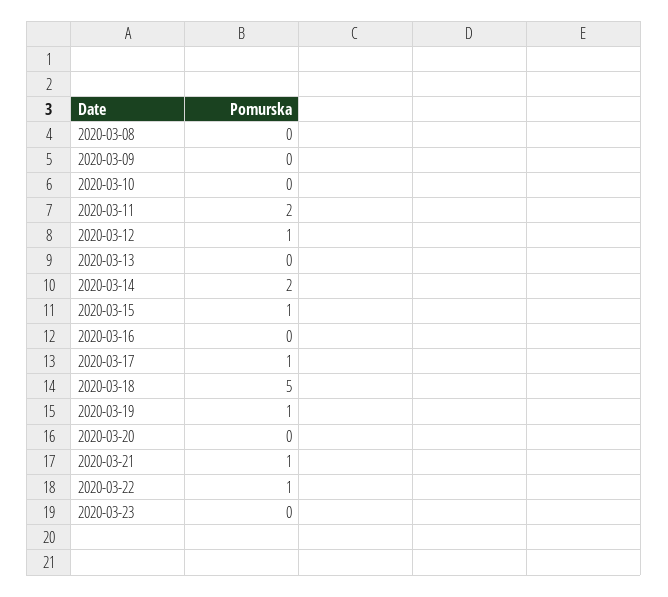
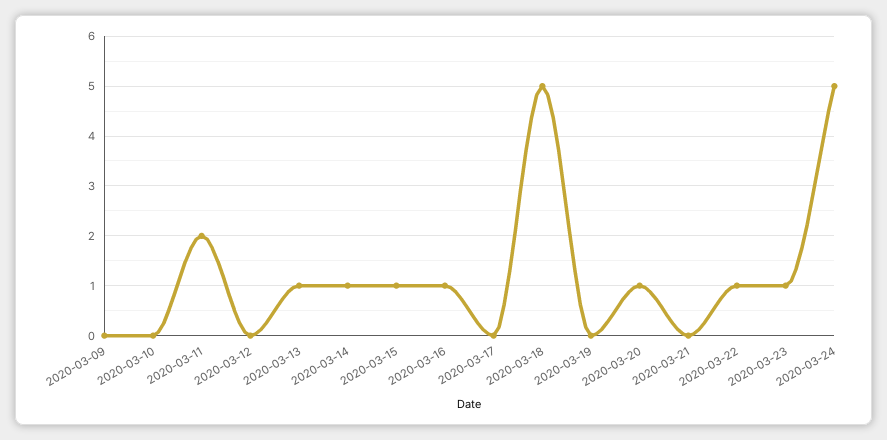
2020-03-08: 0 -> none
2020-03-12: 1 -> 0
2020-03-13: 0 -> 1
2020-03-14: 2 -> 1
2020-03-16: 0 -> 1
2020-03-17: 1 -> 0
2020-03-19: 1 -> 0
2020-03-20: 0 -> 1
2020-03-21: 1 -> 0
2020-03-23: 0 -> 1
2020-03-24: none -> 5

